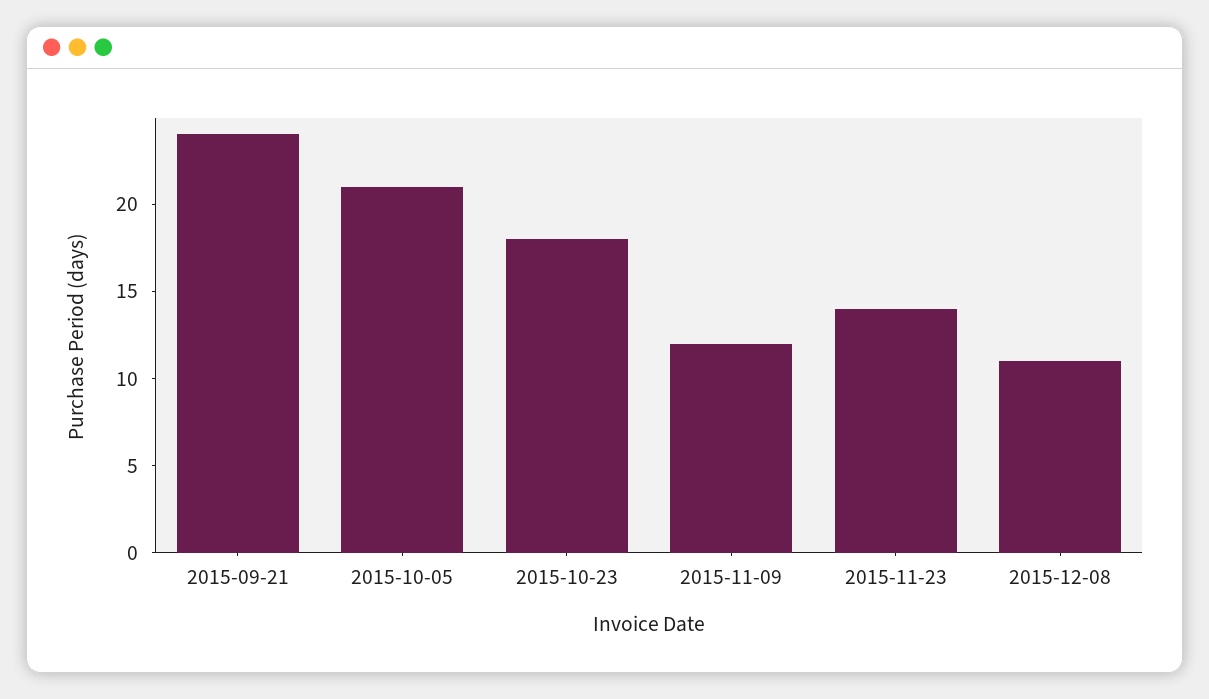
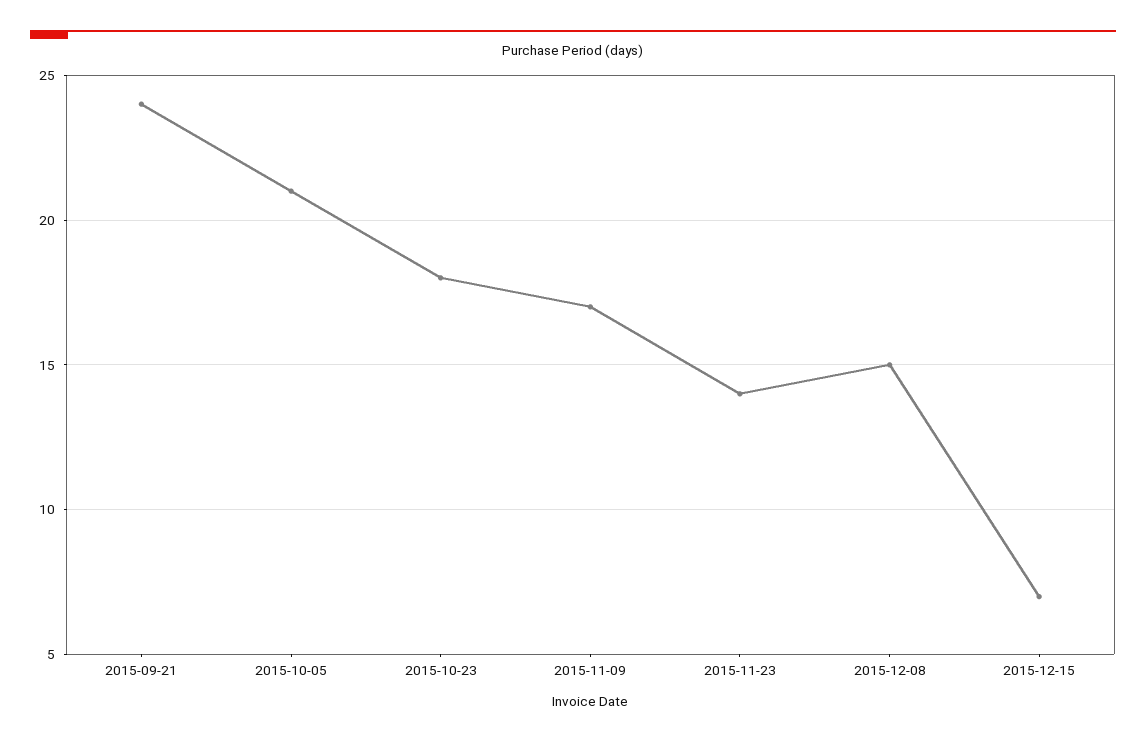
2015-11-09: 12 -> 17
2015-12-08: 11 -> 15
2015-12-15: none -> 7

